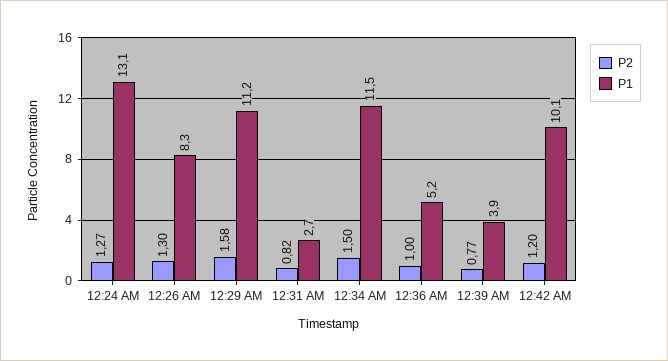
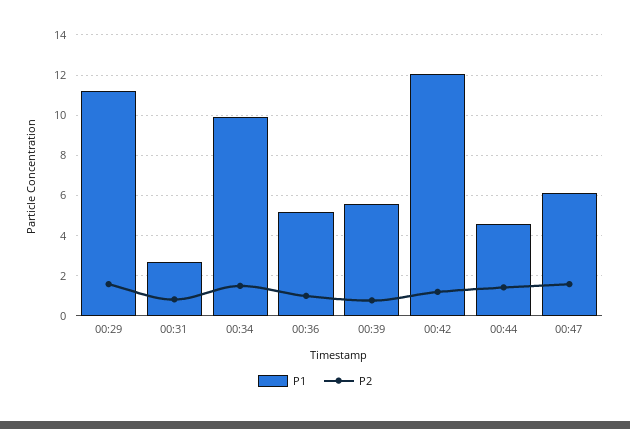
P2, 12:24 AM: 1.27 -> none
P1, 12:24 AM: 13.1 -> none
P2, 12:26 AM: 1.3 -> none
P1, 12:26 AM: 8.3 -> none
P1, 12:34 AM: 11.5 -> 10
P1, 12:39 AM: 3.9 -> 5.5
P1, 12:42 AM: 10.1 -> 12
P1, 00:44: none -> 4.5
P2, 00:44: none -> 1.5
P1, 00:47: none -> 6
P2, 00:47: none -> 1.5

